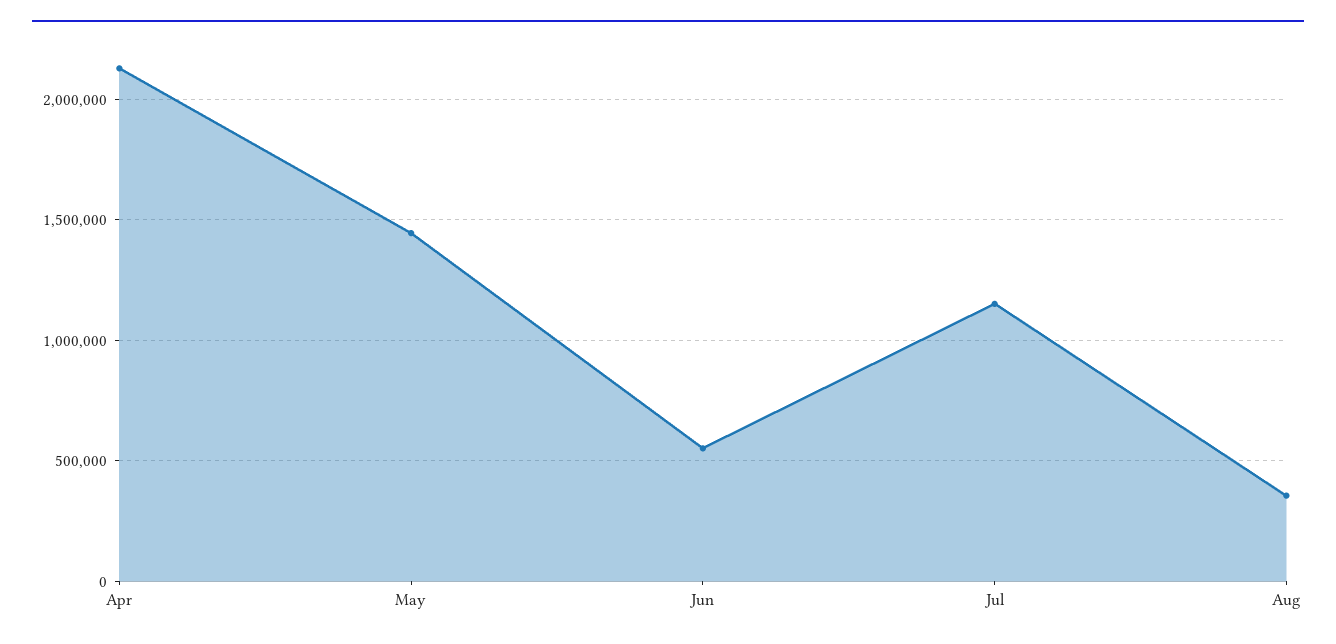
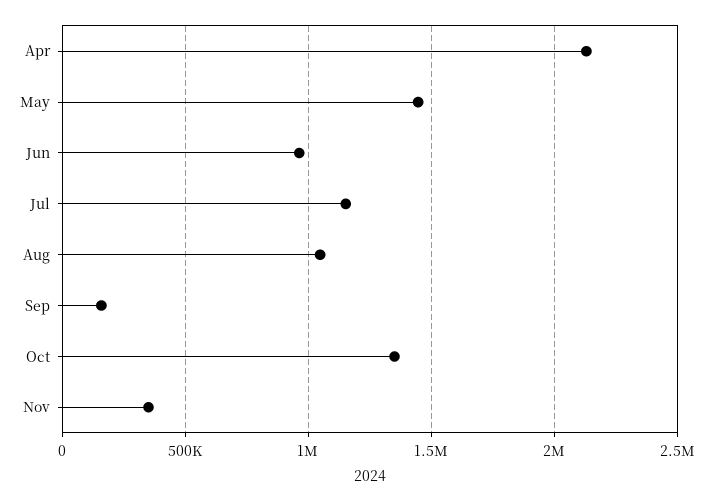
Jun: 550000 -> 950000
Aug: 350000 -> 1050000
Sep: none -> 150000
Oct: none -> 1350000
Nov: none -> 350000

